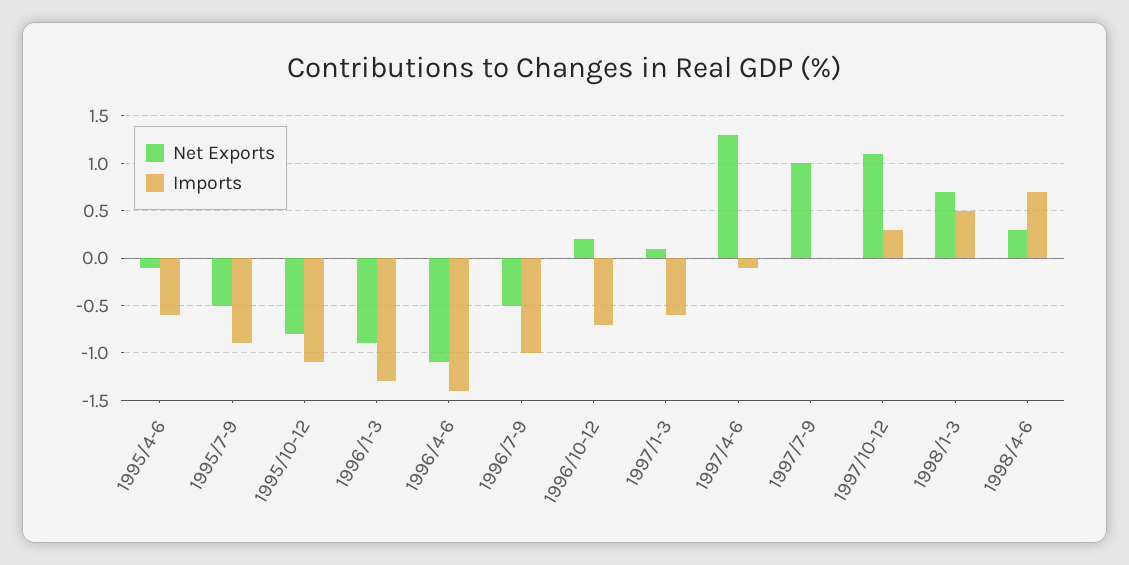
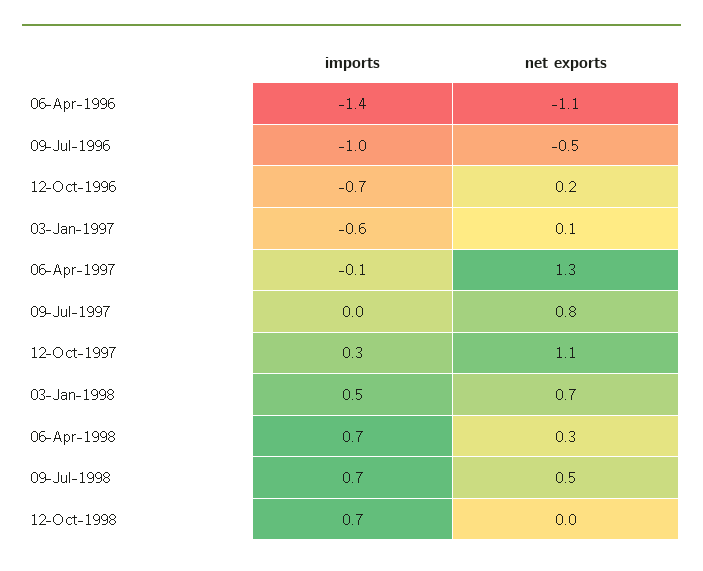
Net Exports, 1995/4-6: -0.1 -> none
Imports, 1995/4-6: -0.6 -> none
Net Exports, 1995/7-9: -0.5 -> none
Imports, 1995/7-9: -0.9 -> none
Net Exports, 1995/10-12: -0.8 -> none
Imports, 1995/10-12: -1.1 -> none
Net Exports, 1996/1-3: -0.9 -> none
Imports, 1996/1-3: -1.3 -> none
Net Exports, 1997/7-9: 1 -> 0.8
Imports, 09-Jul-1998: none -> 0.7
Net Exports, 09-Jul-1998: none -> 0.5
Imports, 12-Oct-1998: none -> 0.7
Net Exports, 12-Oct-1998: none -> 0

